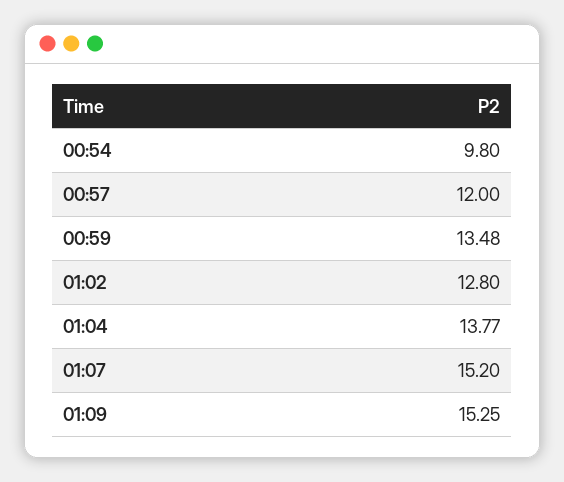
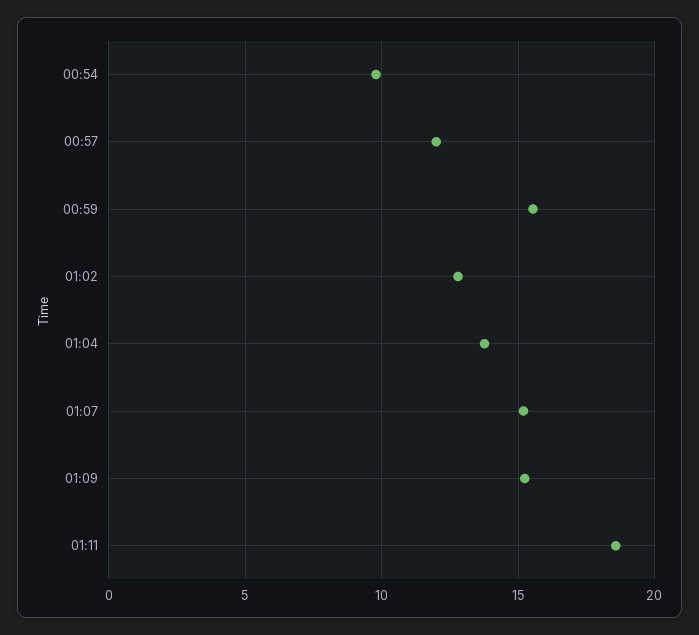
00:59: 13.48 -> 15.5
01:11: none -> 18.5

